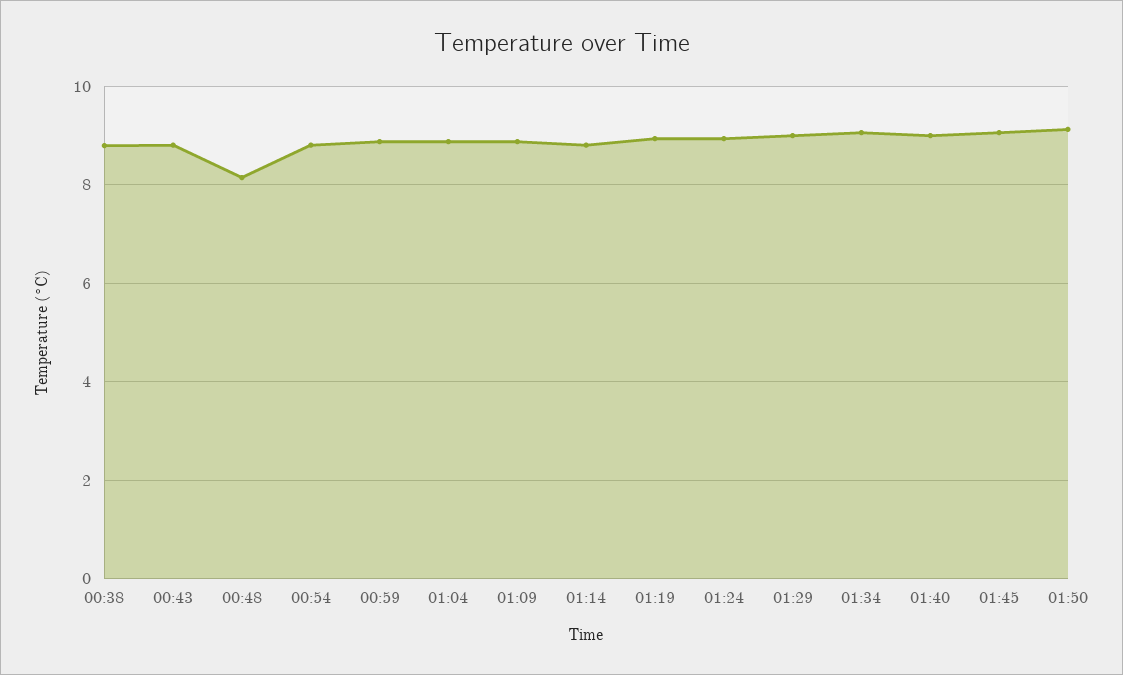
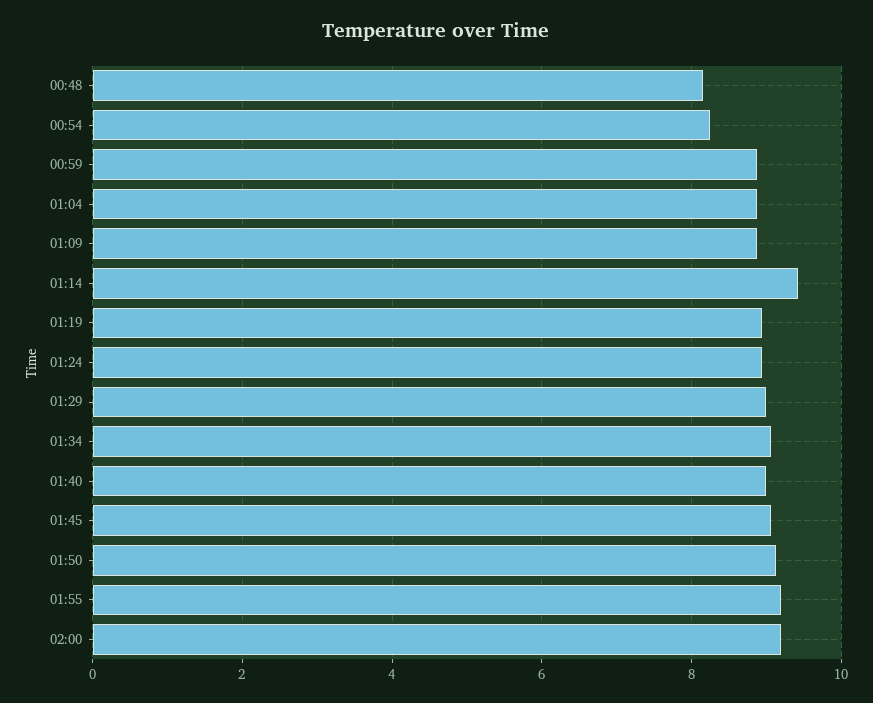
00:38: 8.8 -> none
00:43: 8.8 -> none
00:54: 8.8 -> 8.2
01:14: 8.8 -> 9.4
01:55: none -> 9.2
02:00: none -> 9.2

